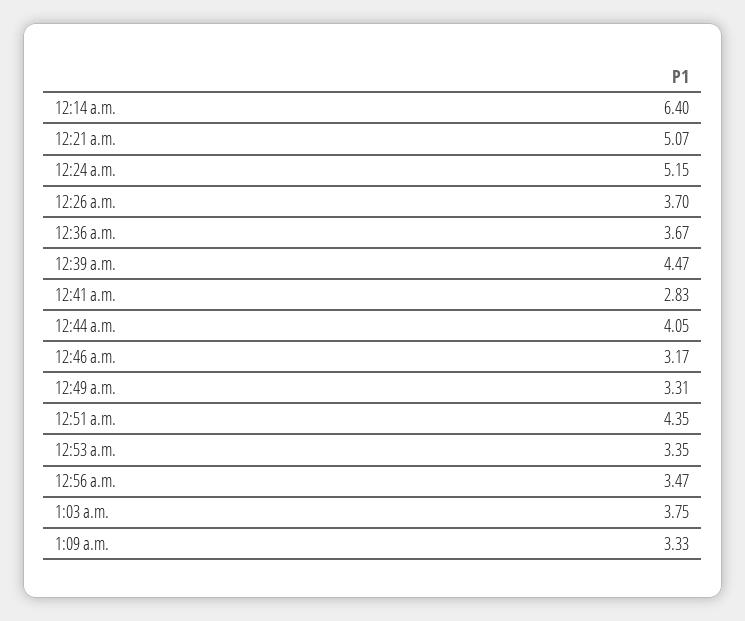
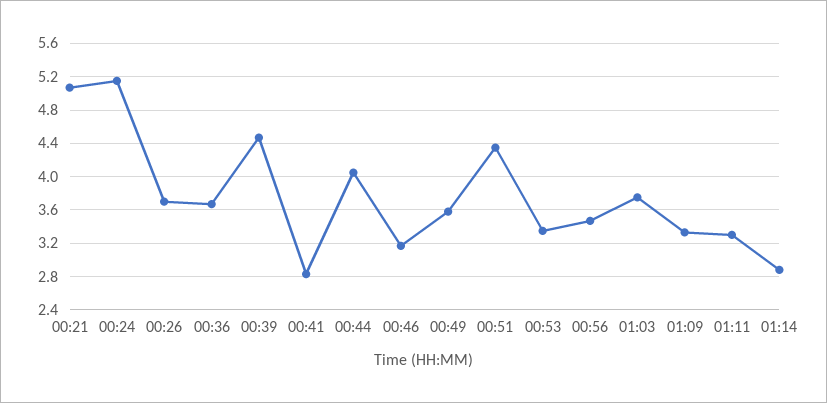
12:14 a.m.: 6.4 -> none
12:49 a.m.: 3.31 -> 3.6
01:11: none -> 3.3
01:14: none -> 2.9

